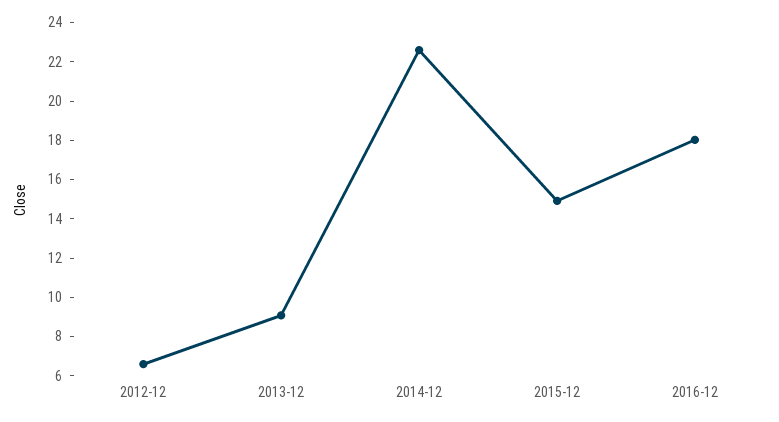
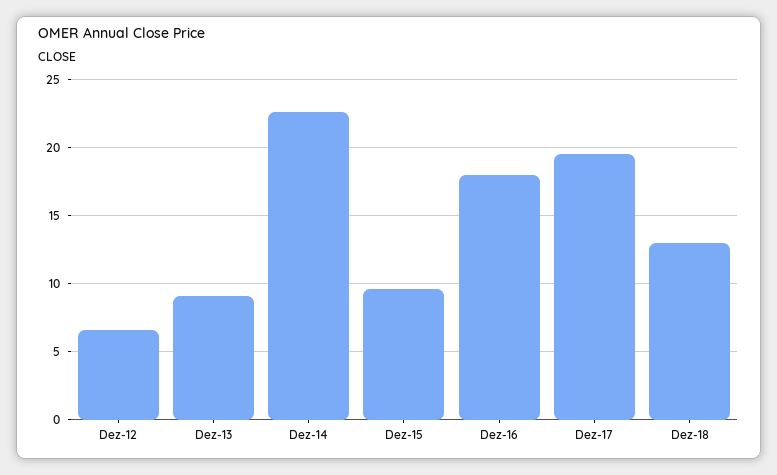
2015-12: 15 -> 9.5
Dez-17: none -> 19.5
Dez-18: none -> 13

